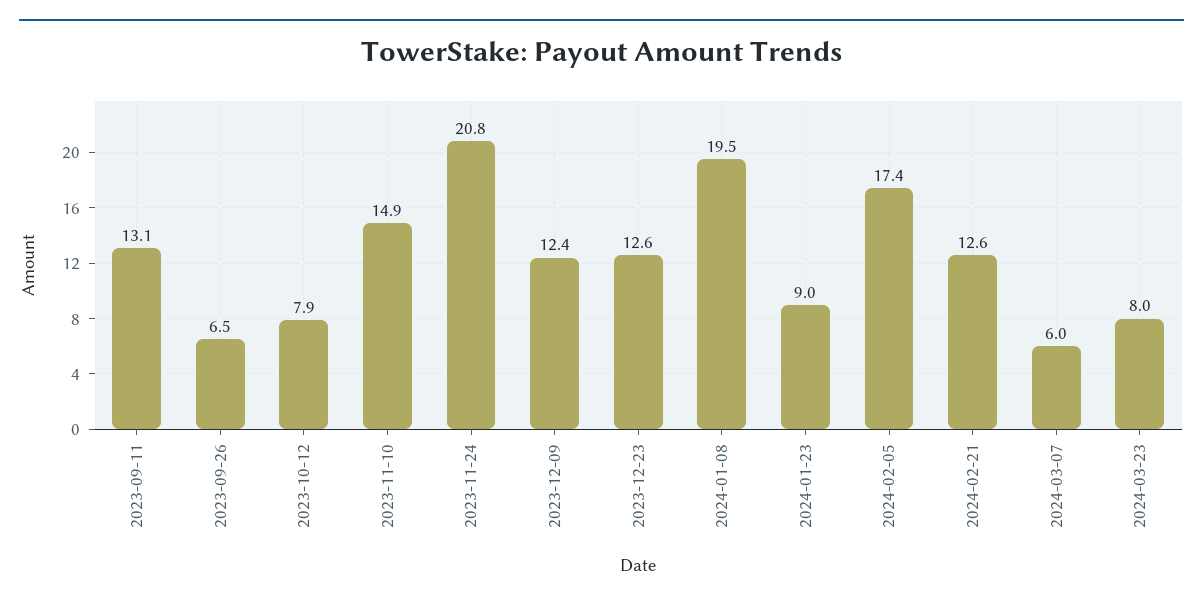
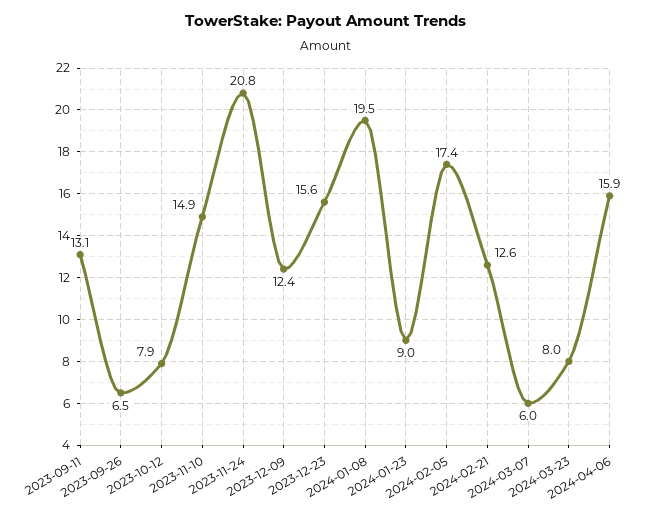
2023-12-23: 12.6 -> 15.6
2024-04-06: none -> 15.9

